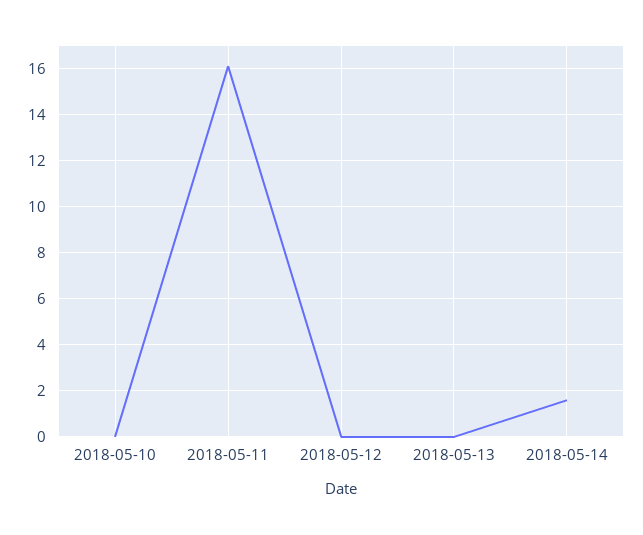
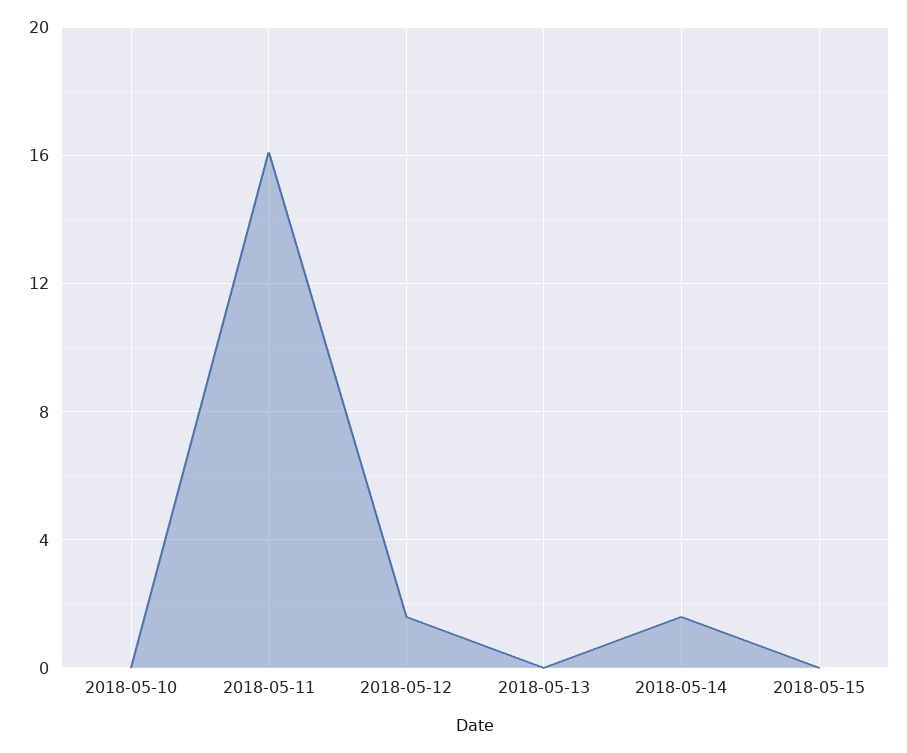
2018-05-12: 0 -> 1.5
2018-05-15: none -> 0

